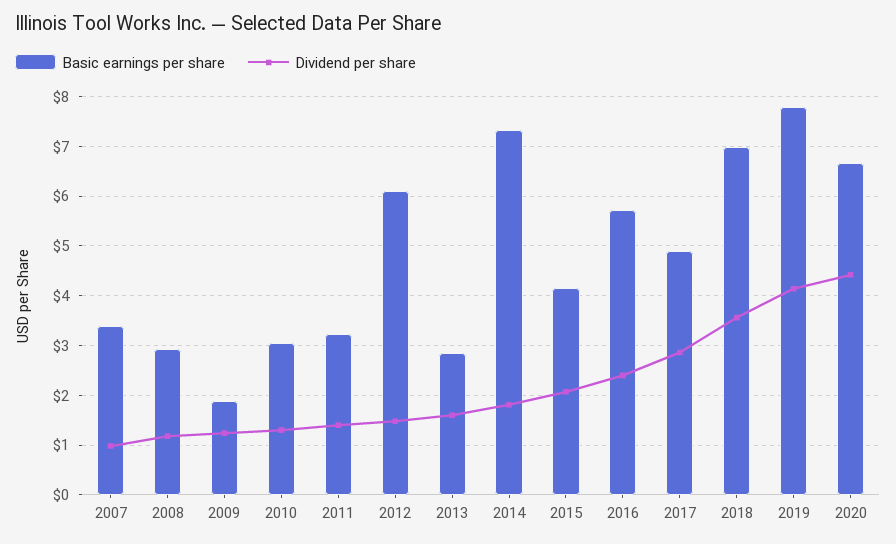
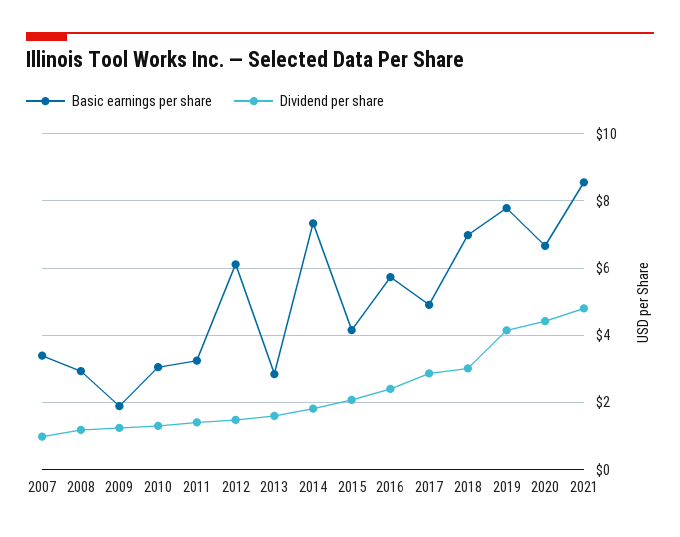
Dividend per share, 2018: 3.6 -> 3
Basic earnings per share, 2021: none -> 8.6
Dividend per share, 2021: none -> 4.8

